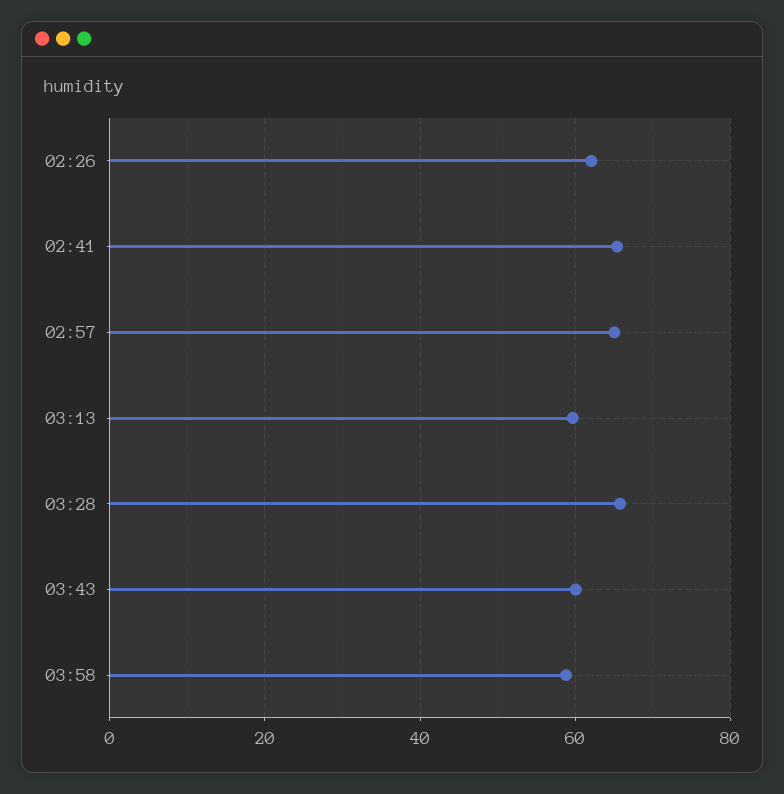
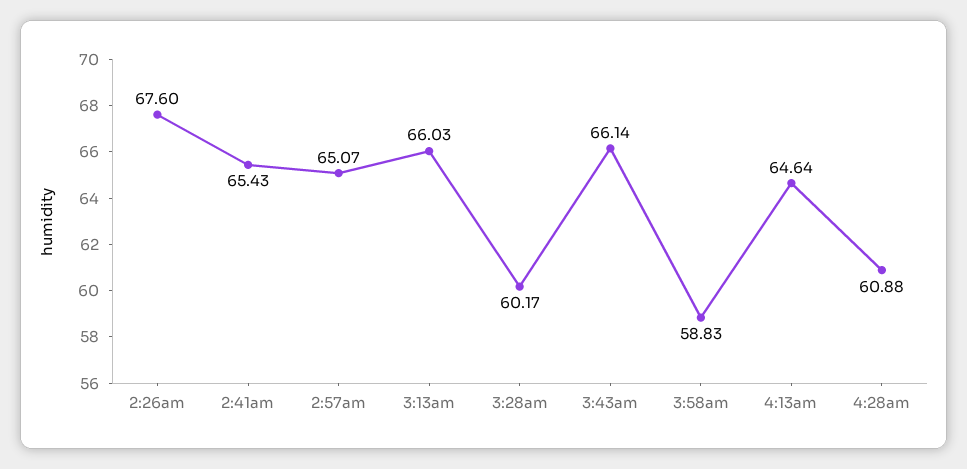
02:26: 62 -> 67.6
03:13: 60 -> 66.03
03:28: 66 -> 60.17
03:43: 60 -> 66.14
4:13am: none -> 64.64
4:28am: none -> 60.88

